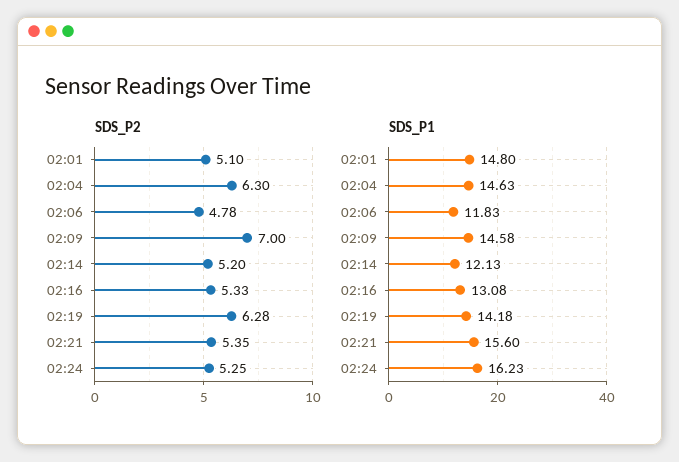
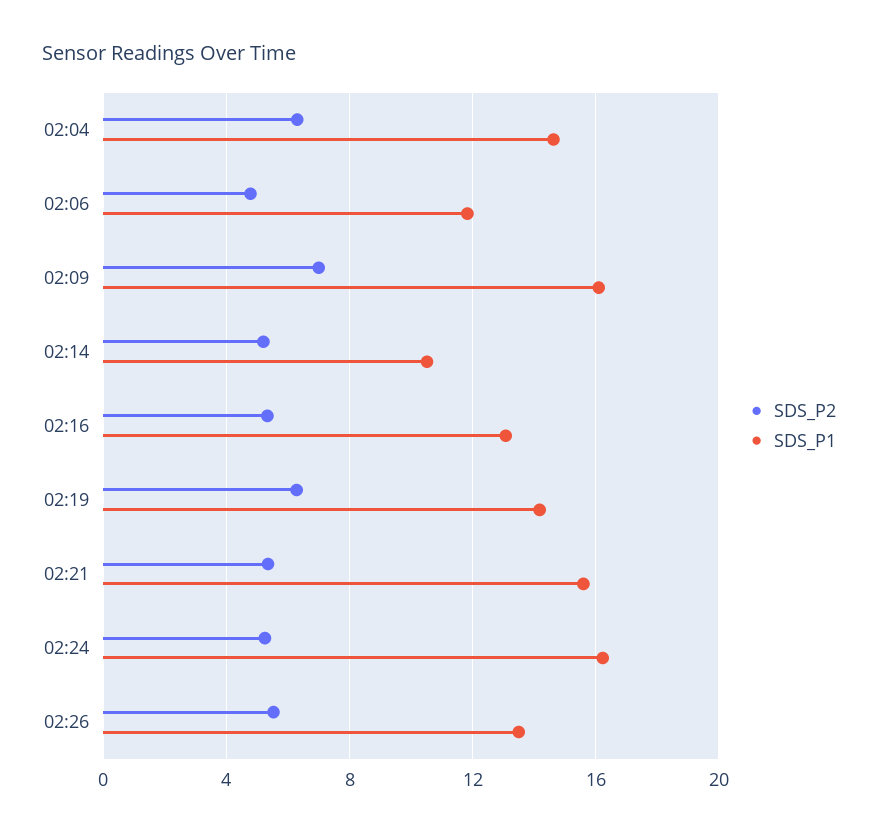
SDS_P2, 02:01: 5.1 -> none
SDS_P1, 02:01: 14.8 -> none
SDS_P1, 02:09: 14.58 -> 16
SDS_P1, 02:14: 12.13 -> 10.5
SDS_P2, 02:26: none -> 5.5
SDS_P1, 02:26: none -> 13.5

